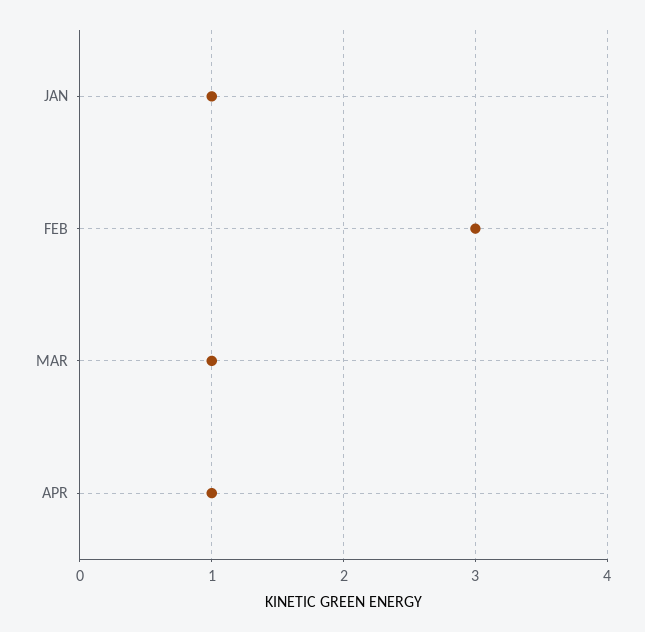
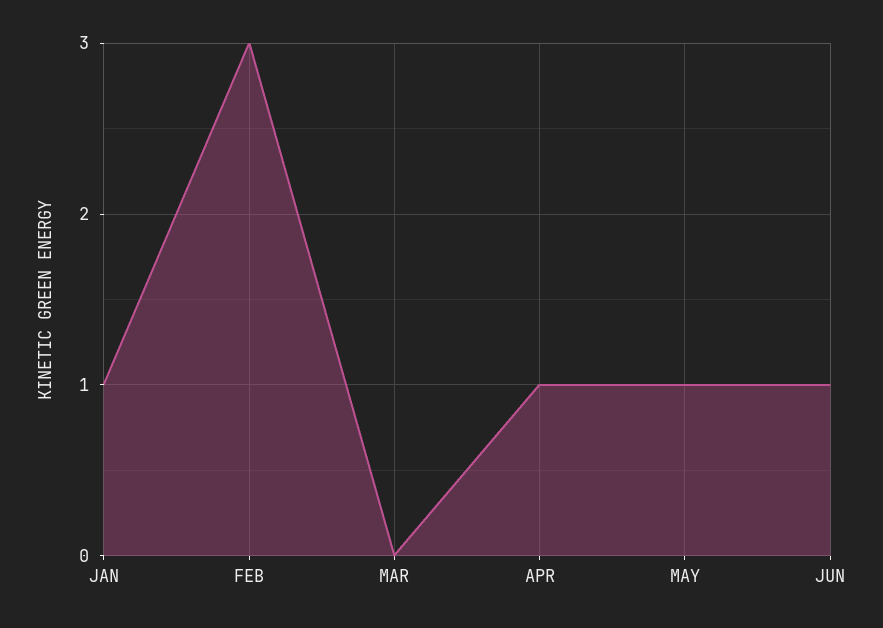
MAR: 1 -> 0
MAY: none -> 1
JUN: none -> 1

